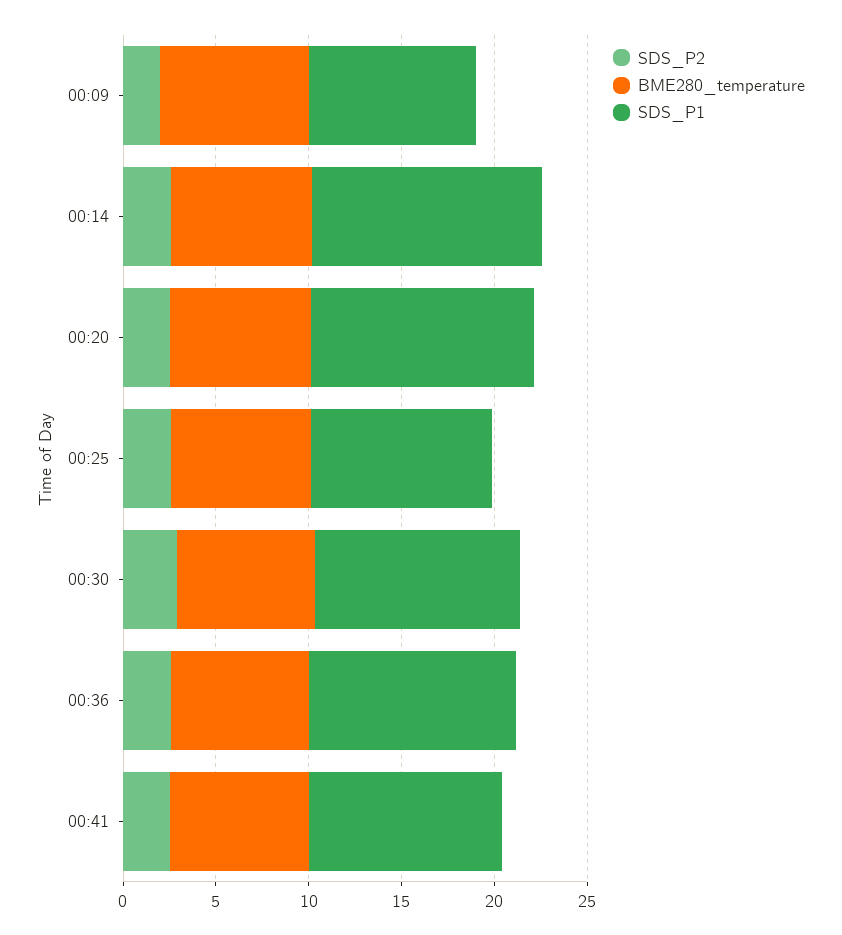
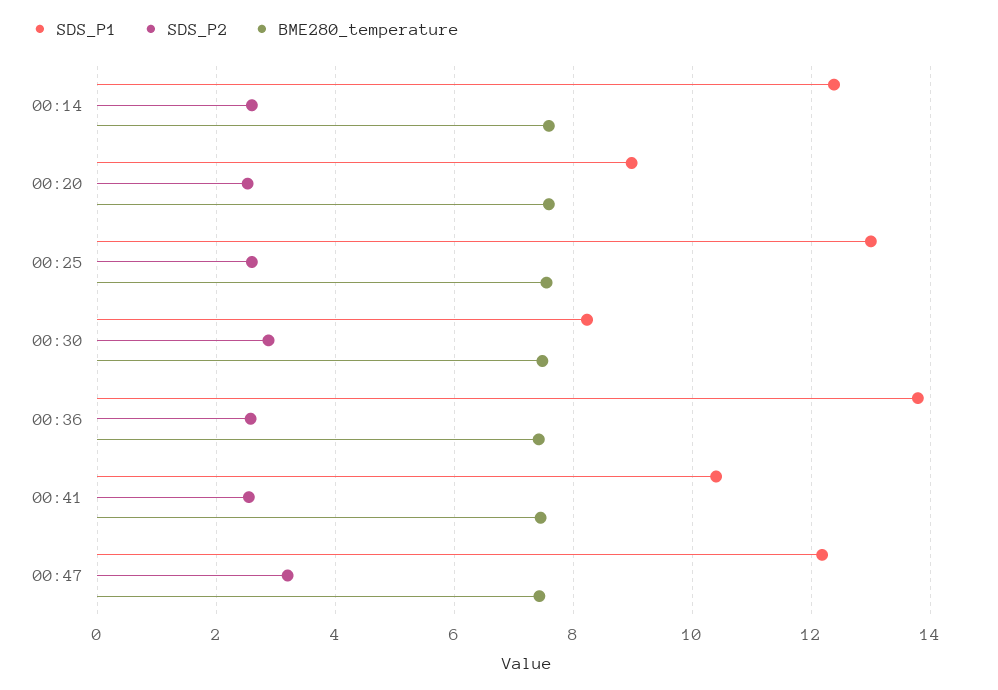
SDS_P2, 00:09: 2 -> none
BME280_temperature, 00:09: 8 -> none
SDS_P1, 00:09: 9 -> none
SDS_P1, 00:20: 12 -> 9
SDS_P1, 00:25: 10 -> 13
SDS_P1, 00:30: 11 -> 8.2
SDS_P1, 00:36: 11 -> 13.8
SDS_P1, 00:47: none -> 12.2
SDS_P2, 00:47: none -> 3.2
BME280_temperature, 00:47: none -> 7.4

